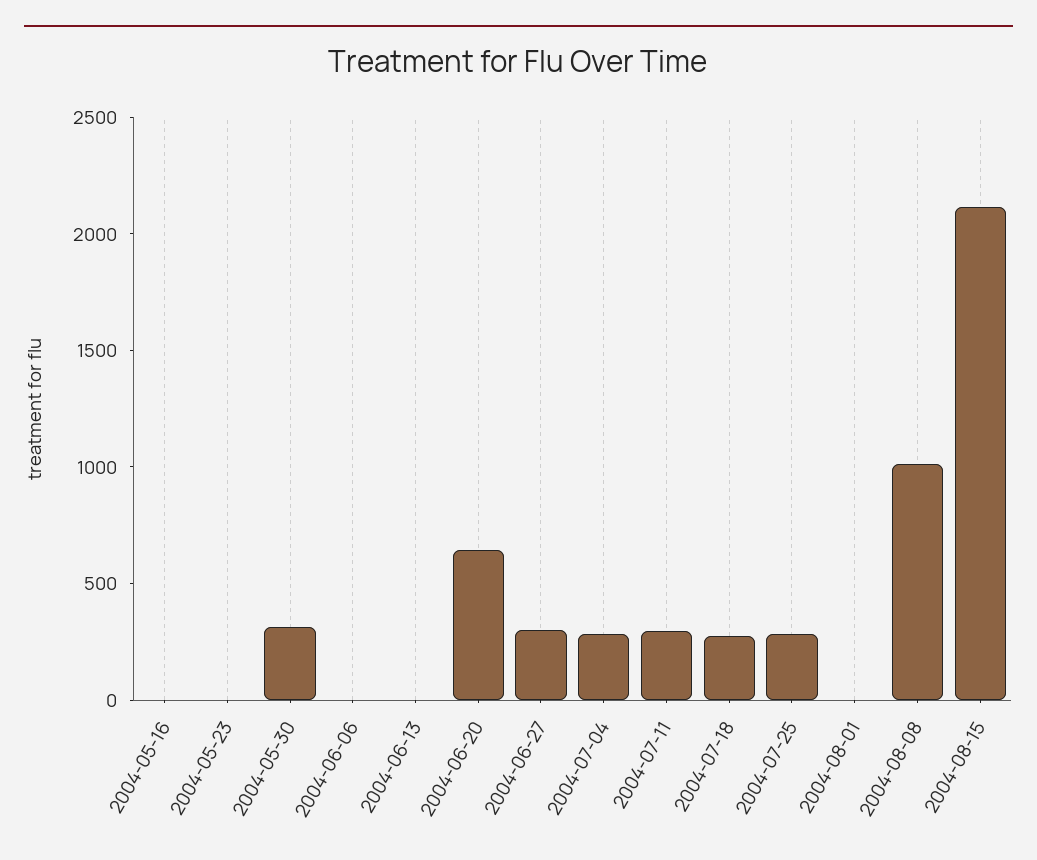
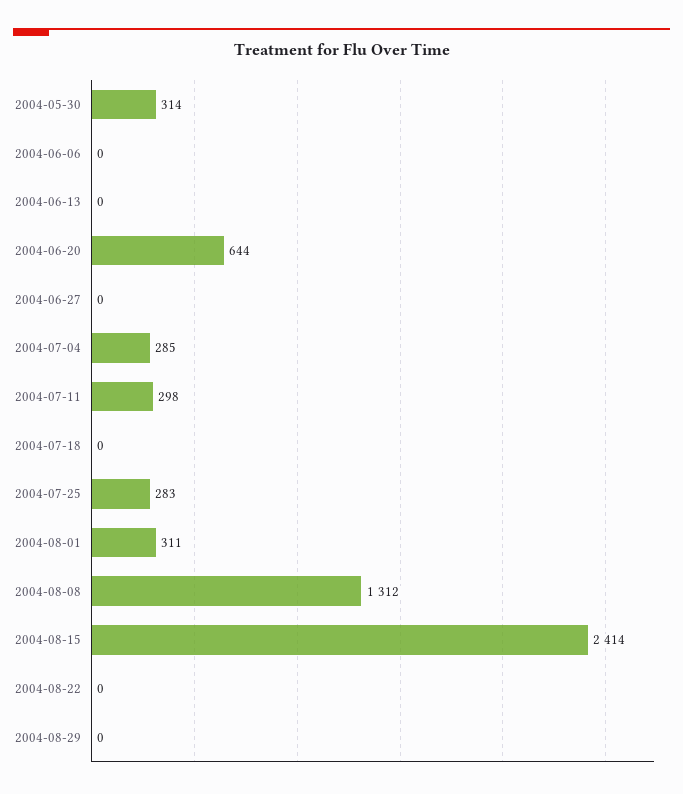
2004-05-16: 0 -> none
2004-05-23: 0 -> none
2004-06-27: 300 -> 0
2004-07-18: 300 -> 0
2004-08-01: 0 -> 311
2004-08-08: 1000 -> 1312
2004-08-15: 2100 -> 2414
2004-08-22: none -> 0
2004-08-29: none -> 0

